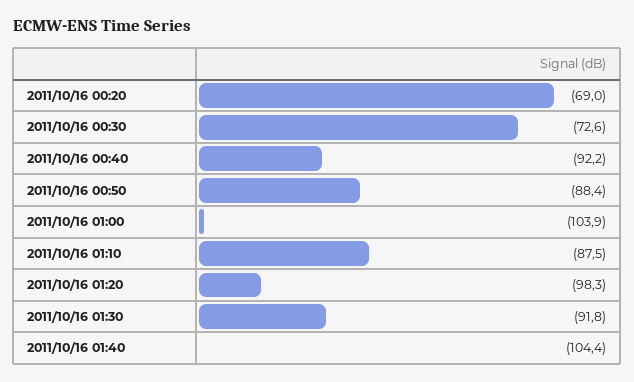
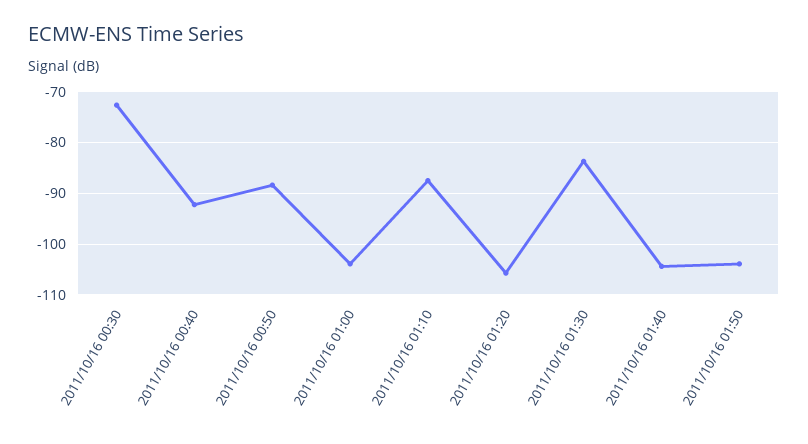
2011/10/16 00:20: -69 -> none
2011/10/16 01:20: -98.3 -> -106
2011/10/16 01:30: -91.8 -> -84
2011/10/16 01:50: none -> -104

